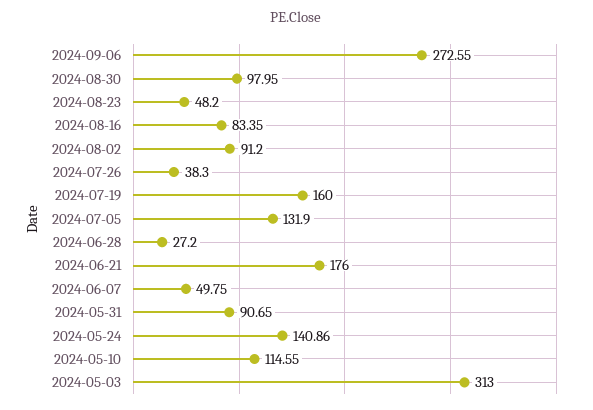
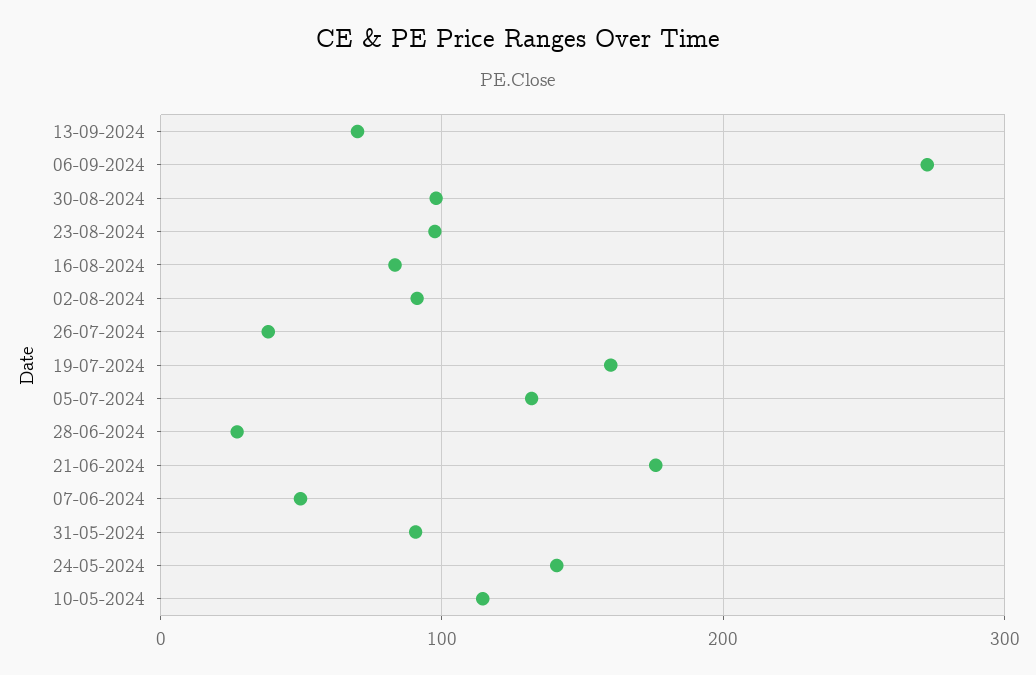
2024-08-23: 48.2 -> 100
2024-05-03: 313 -> none
13-09-2024: none -> 70

